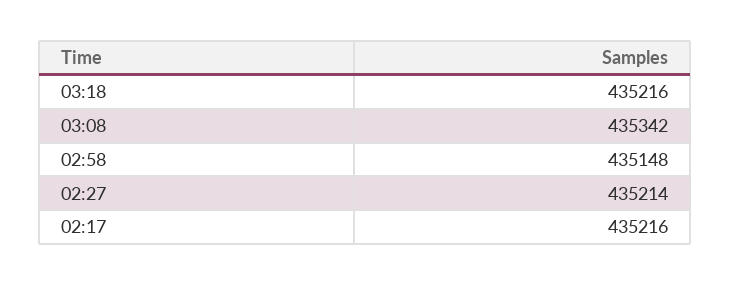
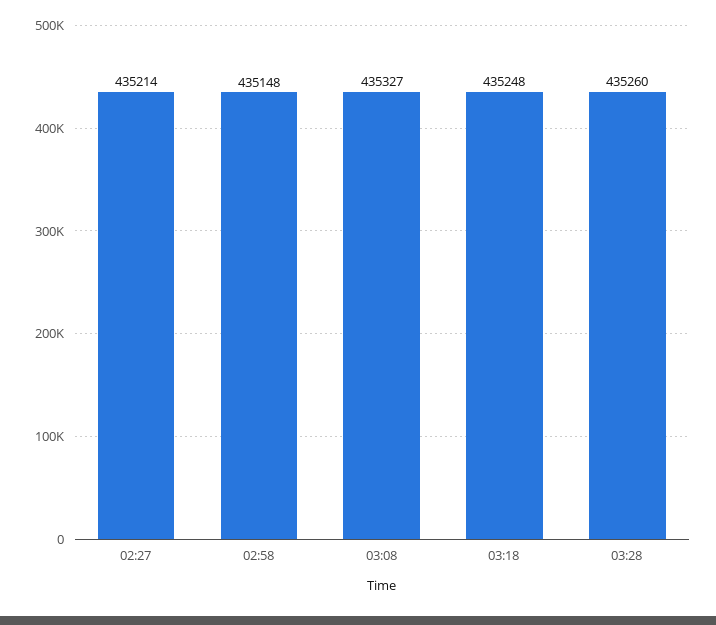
03:18: 435216 -> 435248
03:08: 435342 -> 435327
02:17: 435216 -> none
03:28: none -> 435260

